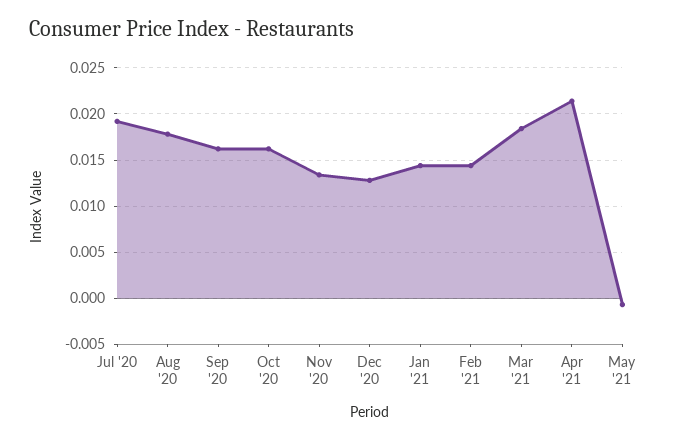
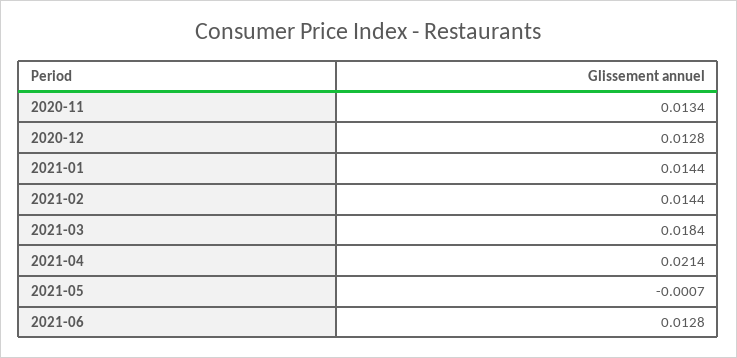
Jul '20: 0.019 -> none
Aug '20: 0.018 -> none
Sep '20: 0.016 -> none
Oct '20: 0.016 -> none
2021-06: none -> 0.0128

